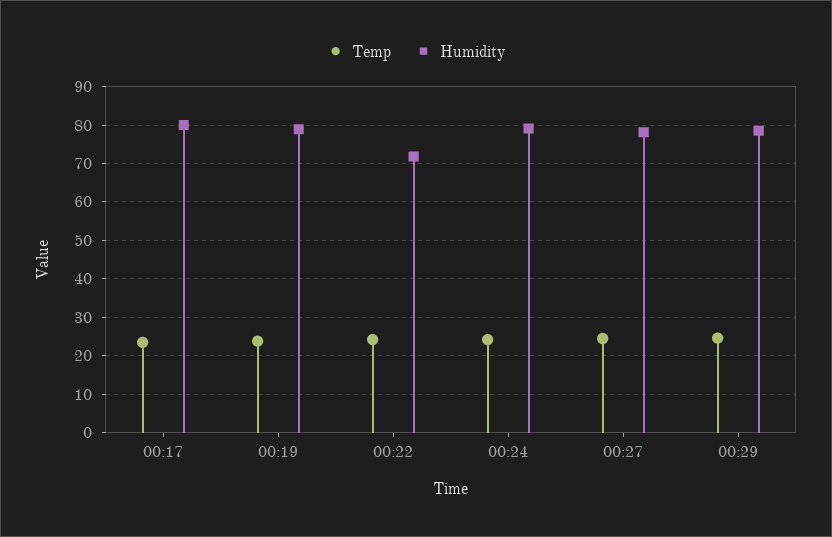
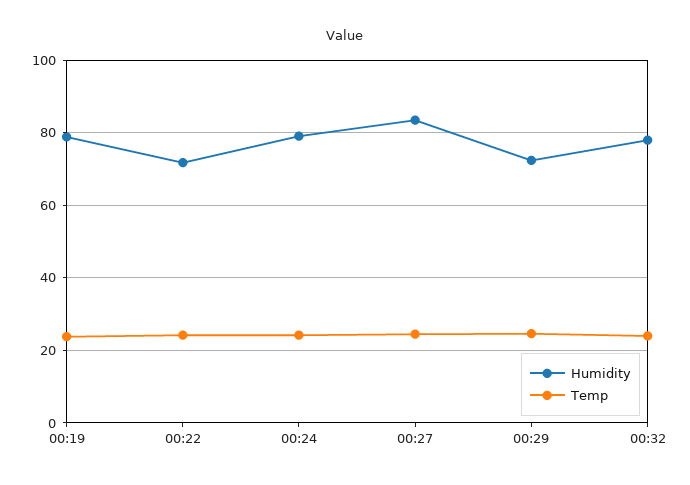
Temp, 00:17: 24 -> none
Humidity, 00:17: 80 -> none
Humidity, 00:27: 78 -> 84
Humidity, 00:29: 78 -> 72
Humidity, 00:32: none -> 78
Temp, 00:32: none -> 24

